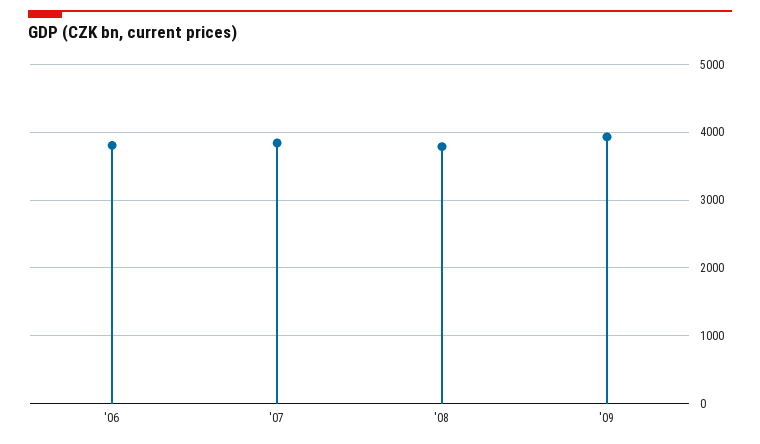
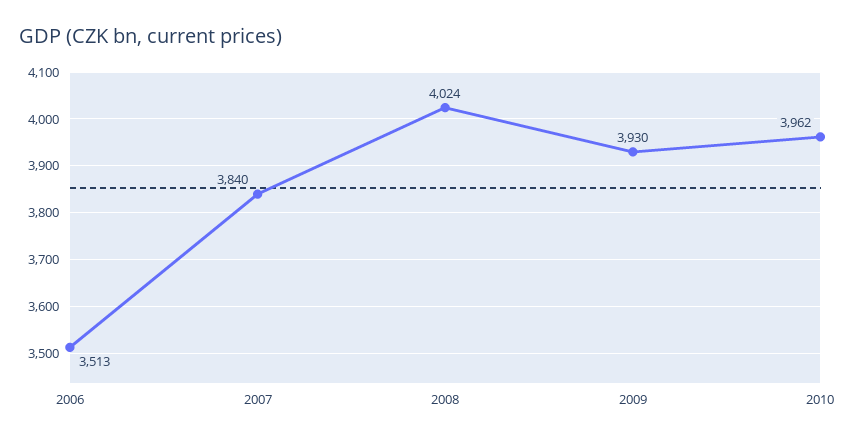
'06: 3800 -> 3513
'08: 3800 -> 4024
2010: none -> 3962

